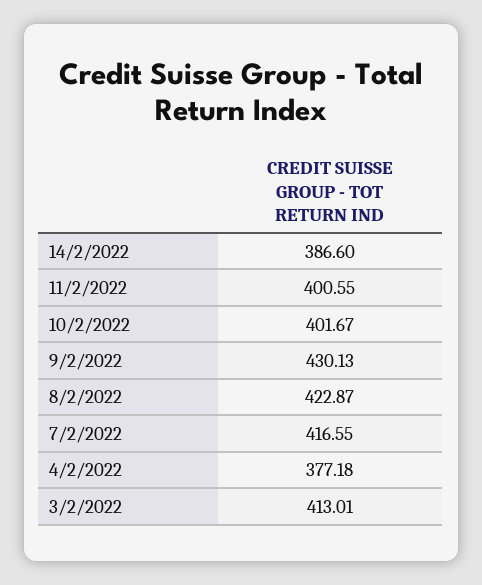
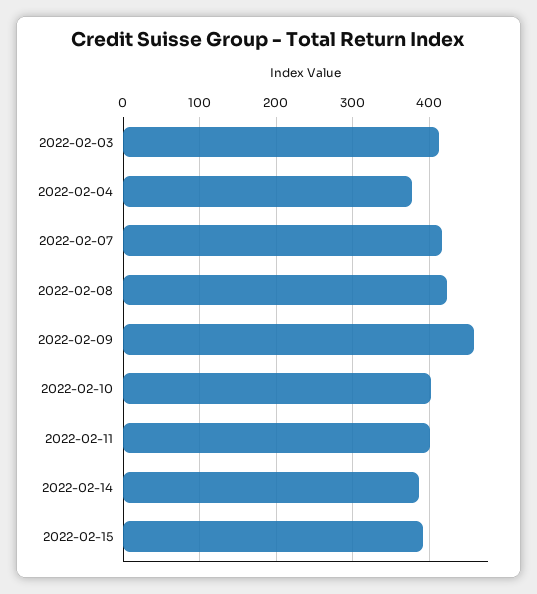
9/2/2022: 430.13 -> 460
2022-02-15: none -> 390

